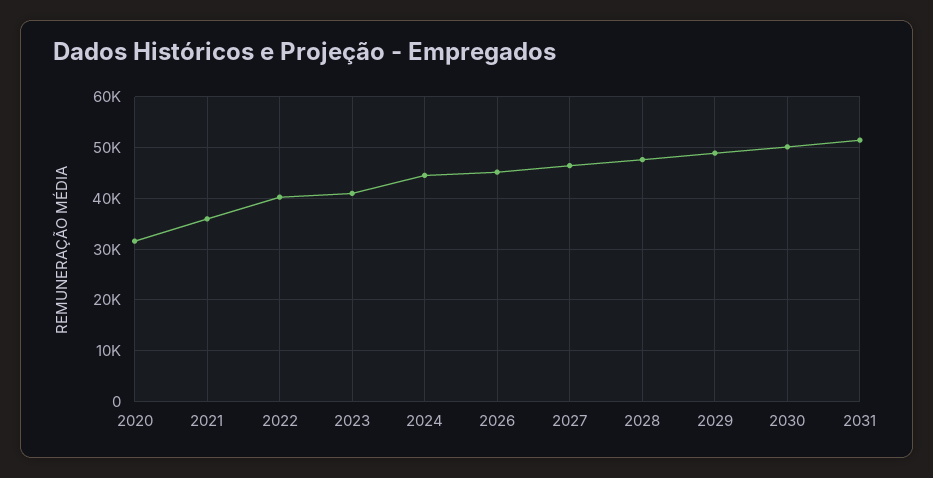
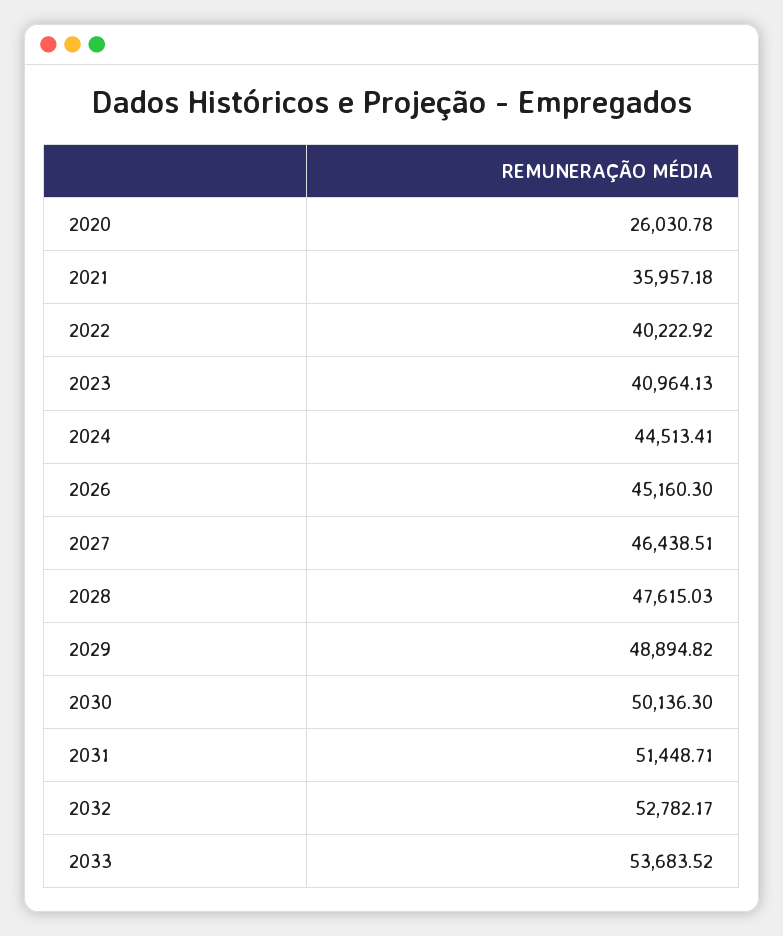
2020: 32000 -> 26030.78
2032: none -> 52782.17
2033: none -> 53683.52

